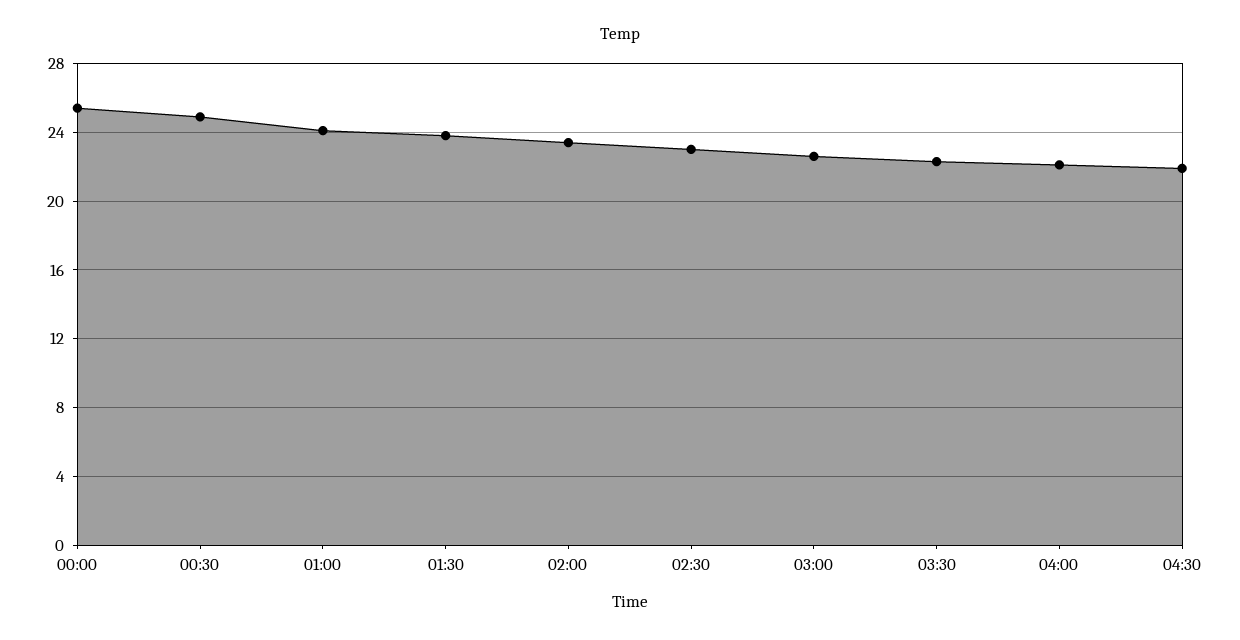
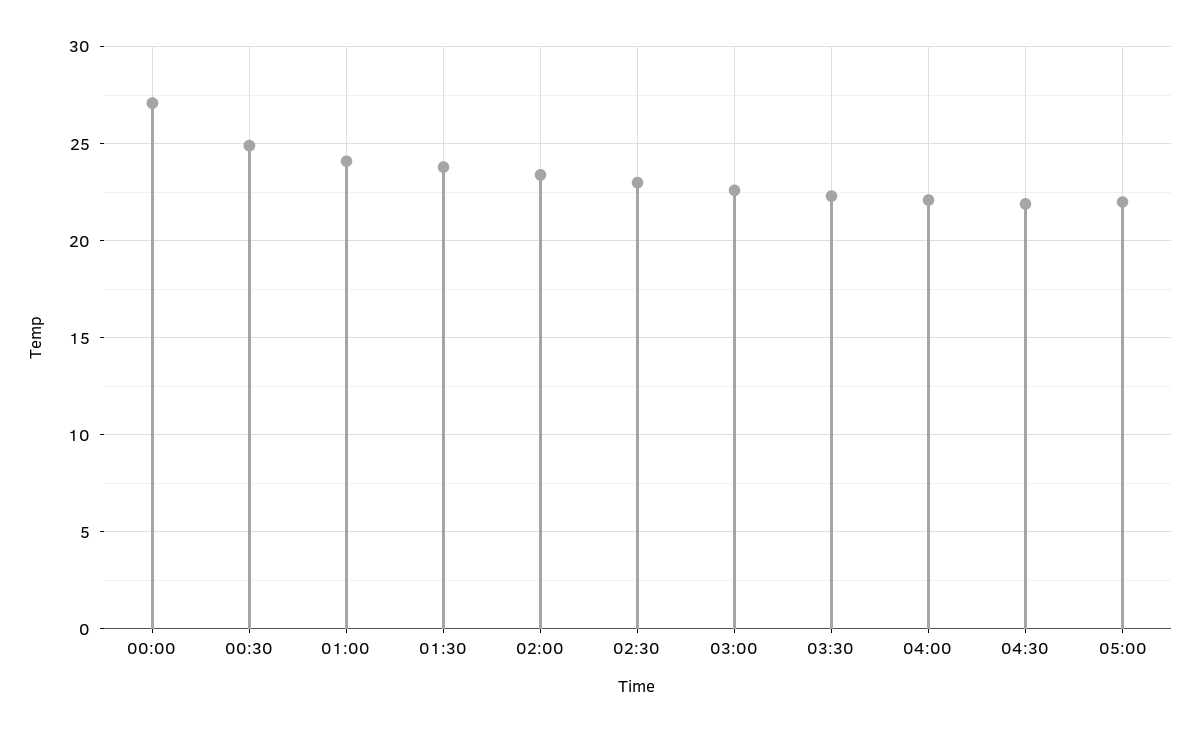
00:00: 25.5 -> 27
05:00: none -> 22

